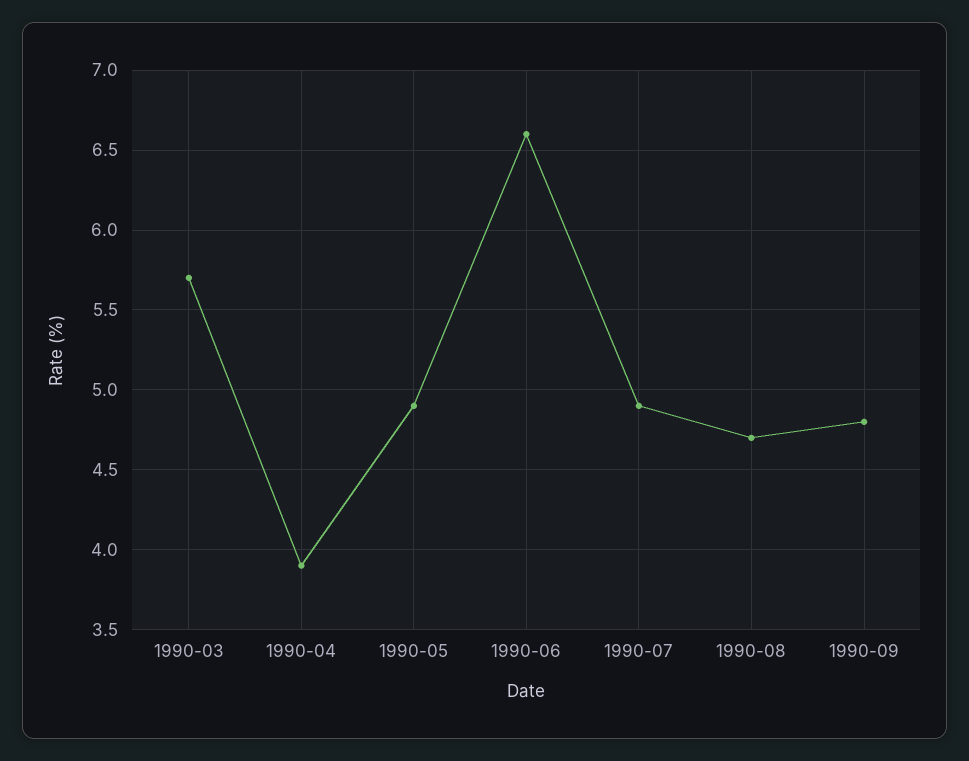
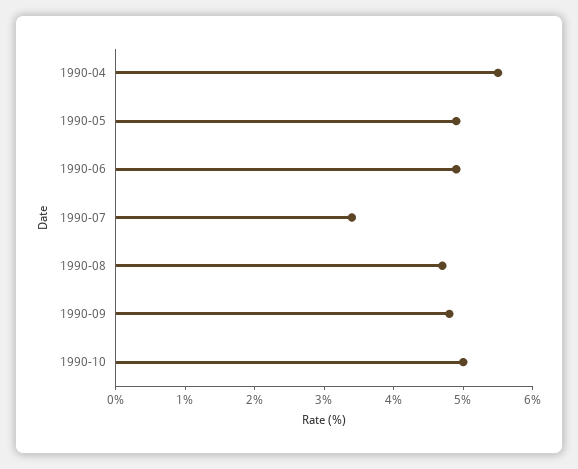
1990-03: 5.7 -> none
1990-04: 3.9 -> 5.5
1990-06: 6.6 -> 5
1990-07: 4.9 -> 3.5
1990-10: none -> 5

